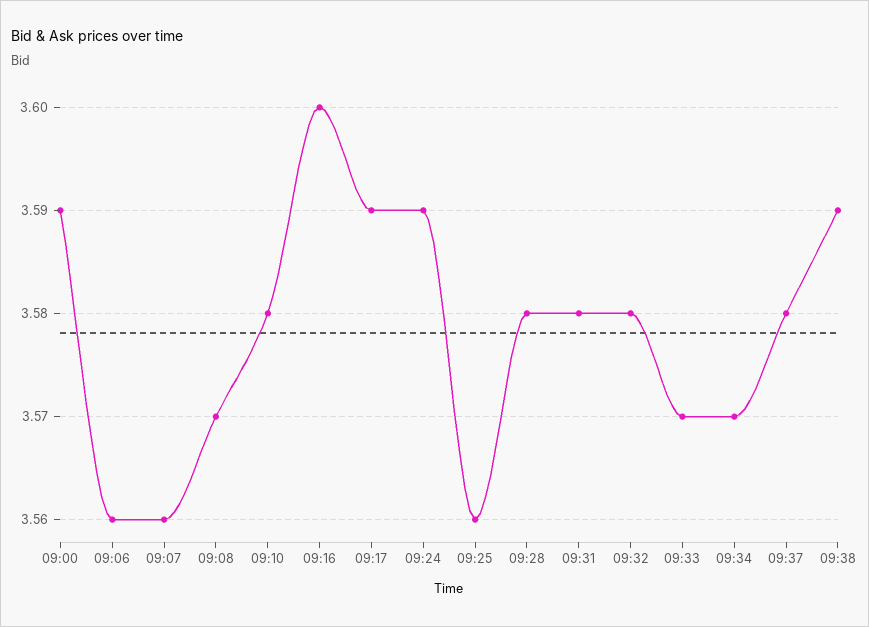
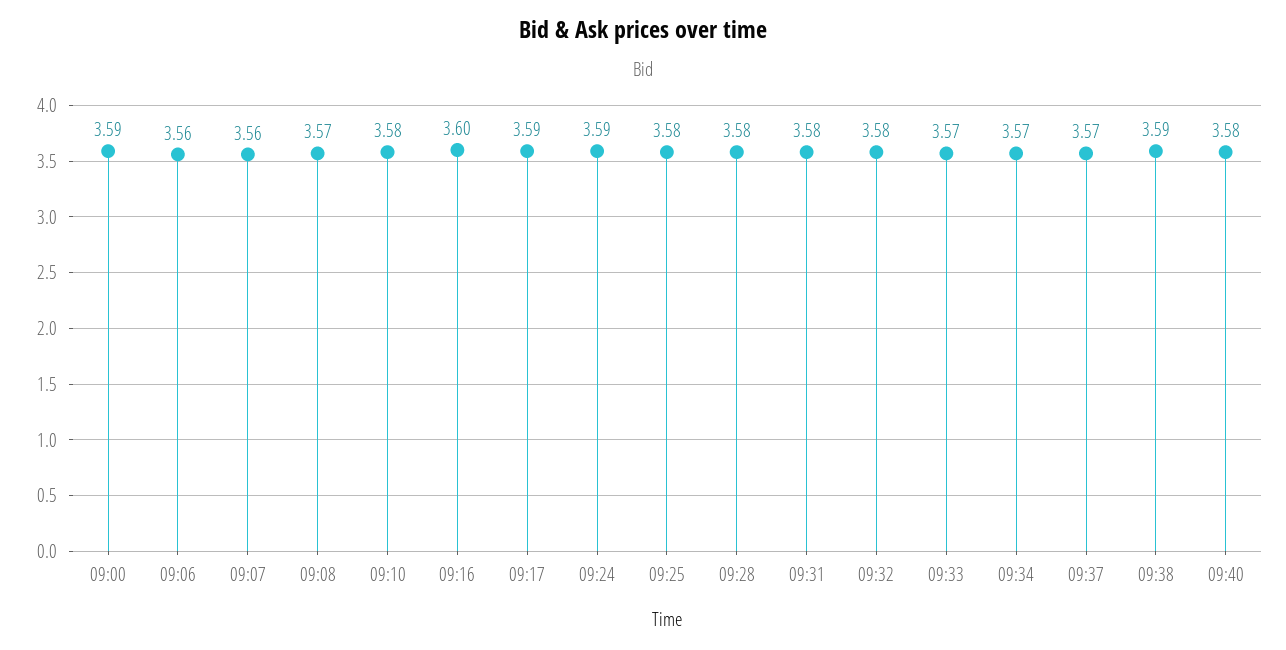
09:25: 3.56 -> 3.58
09:37: 3.58 -> 3.57
09:40: none -> 3.58

